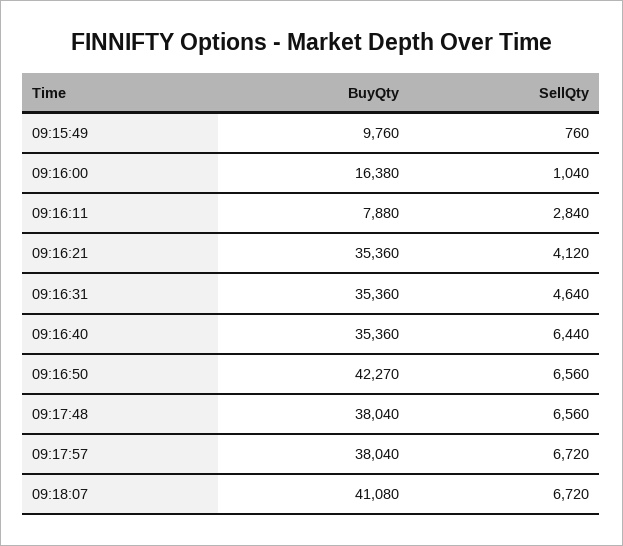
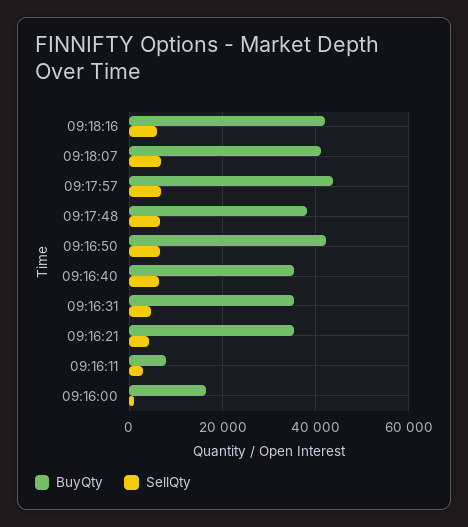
BuyQty, 09:15:49: 9760 -> none
SellQty, 09:15:49: 760 -> none
BuyQty, 09:17:57: 38040 -> 44000
BuyQty, 09:18:16: none -> 42000
SellQty, 09:18:16: none -> 6000

